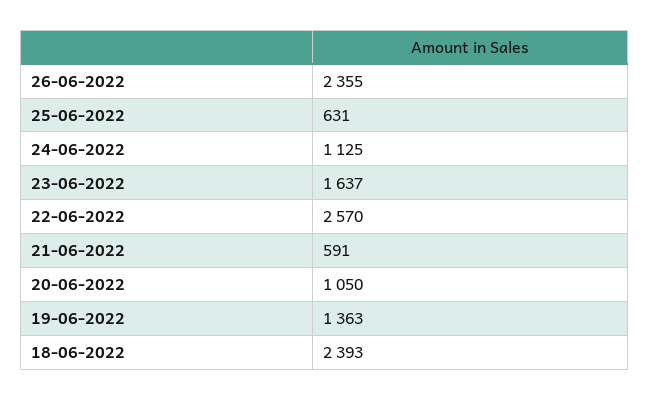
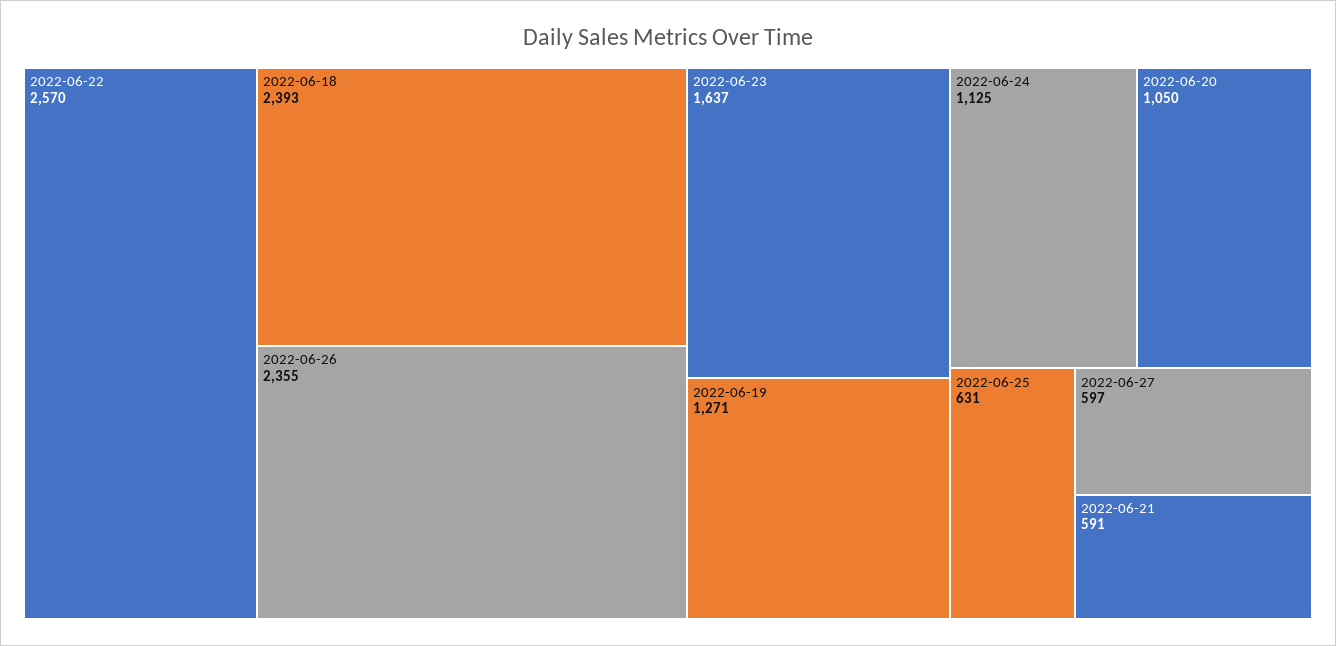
19-06-2022: 1363 -> 1271
2022-06-27: none -> 597

